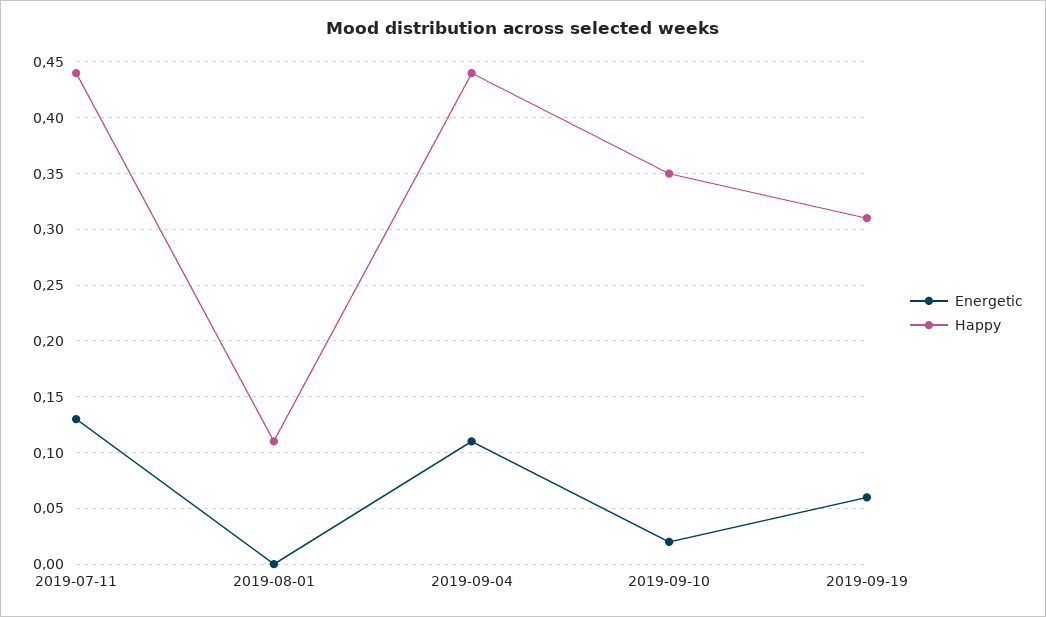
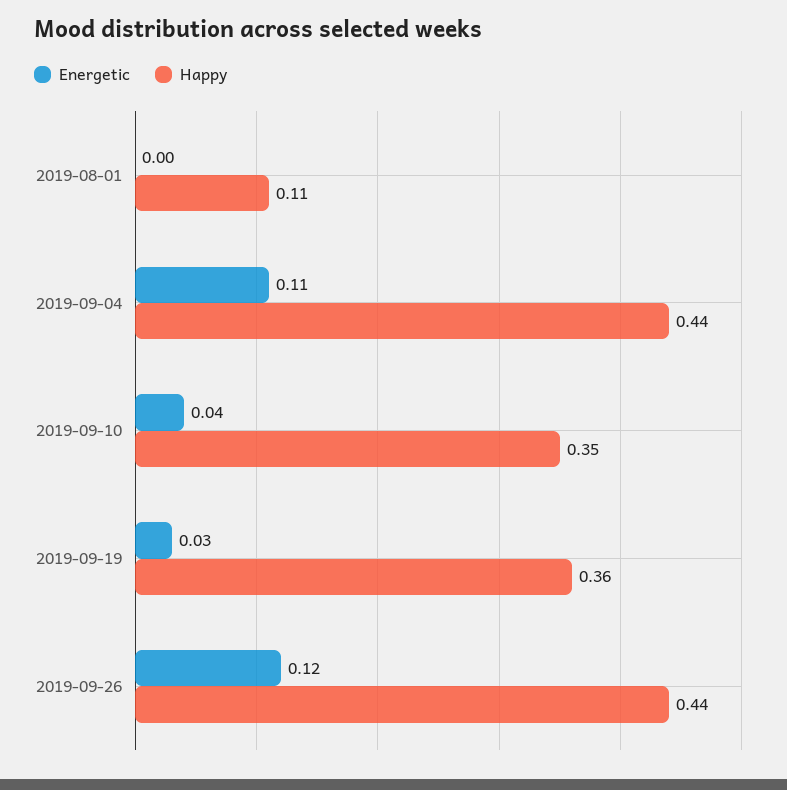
Energetic, 2019-07-11: 0.13 -> none
Happy, 2019-07-11: 0.44 -> none
Energetic, 2019-09-10: 0.02 -> 0.04
Energetic, 2019-09-19: 0.06 -> 0.03
Happy, 2019-09-19: 0.31 -> 0.36
Energetic, 2019-09-26: none -> 0.12
Happy, 2019-09-26: none -> 0.44

